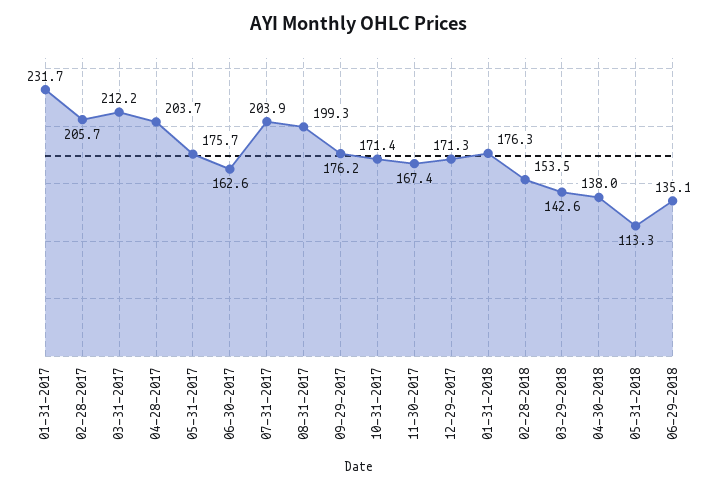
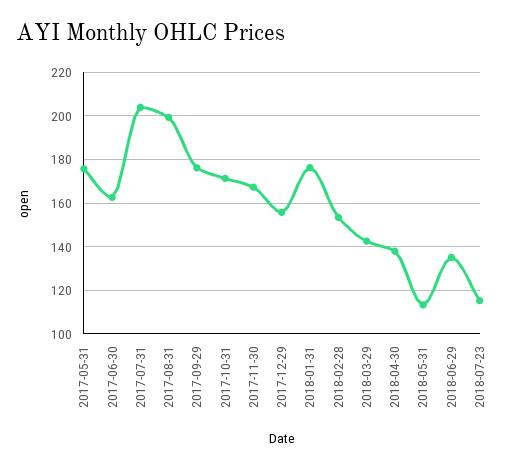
01-31-2017: 231.7 -> none
02-28-2017: 205.7 -> none
03-31-2017: 212.2 -> none
04-28-2017: 203.7 -> none
12-29-2017: 171.3 -> 155
2018-07-23: none -> 115

